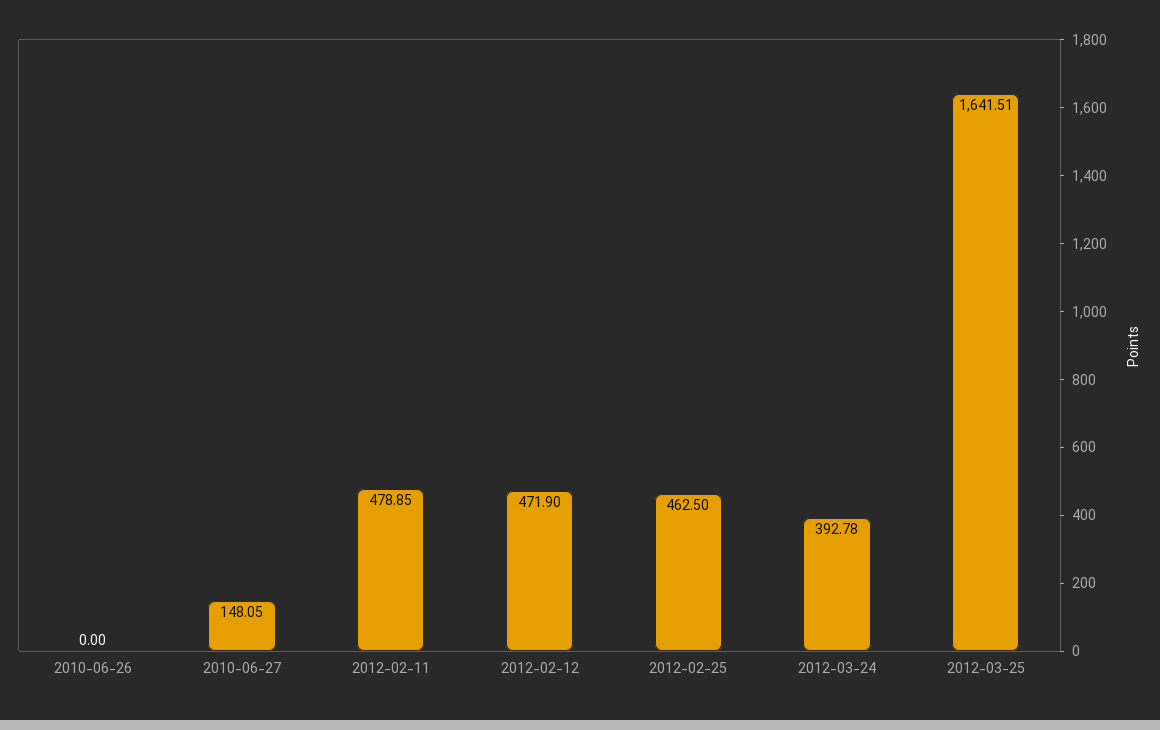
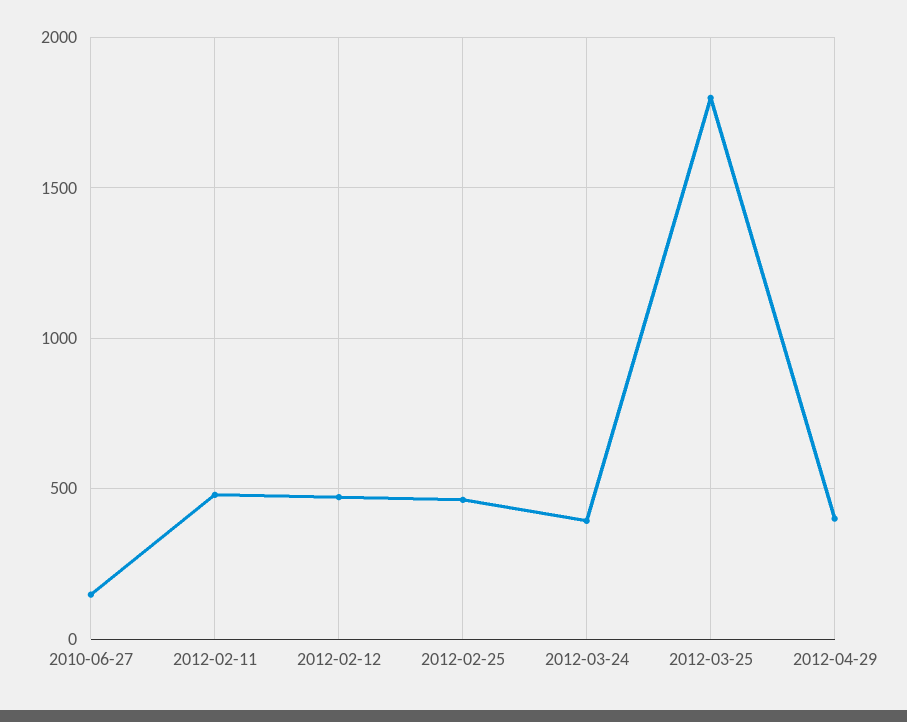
2010-06-26: 0 -> none
2012-03-25: 1641.51 -> 1800
2012-04-29: none -> 400

